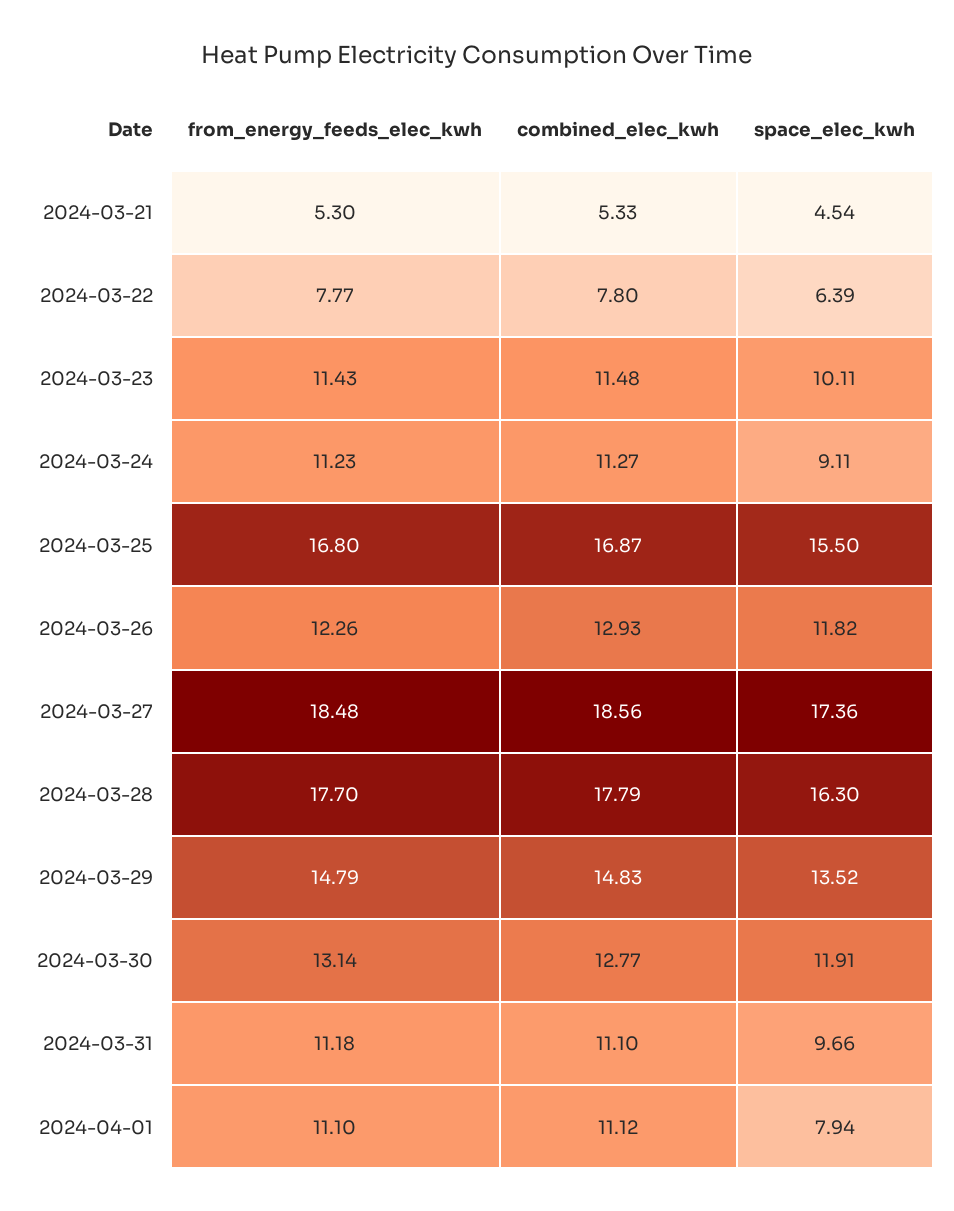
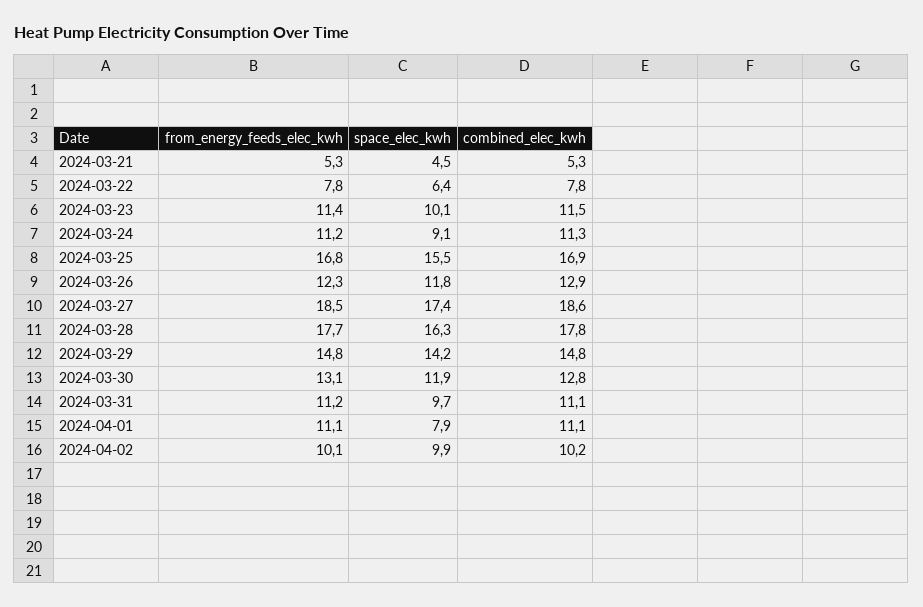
space_elec_kwh, 2024-03-29: 13.52 -> 14.2
from_energy_feeds_elec_kwh, 2024-04-02: none -> 10.1
space_elec_kwh, 2024-04-02: none -> 9.9
combined_elec_kwh, 2024-04-02: none -> 10.2

